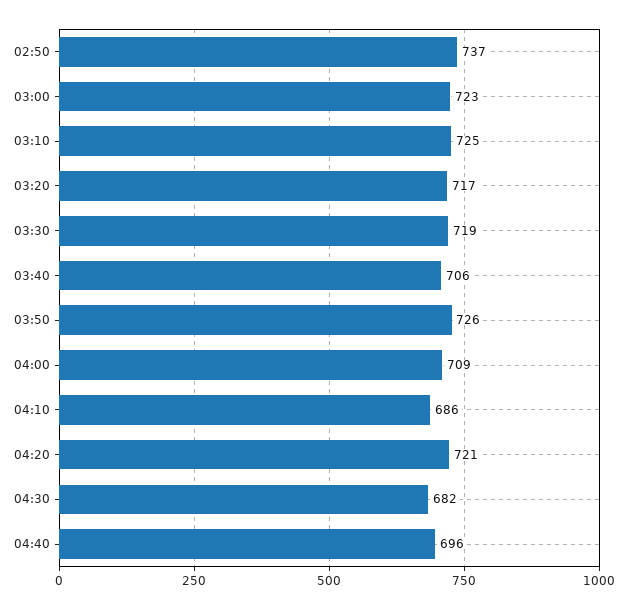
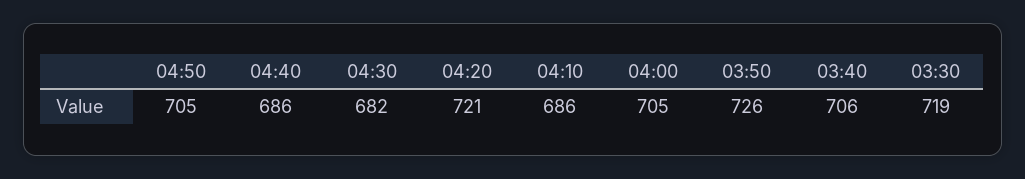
02:50: 737 -> none
03:00: 723 -> none
03:10: 725 -> none
03:20: 717 -> none
04:00: 709 -> 705
04:40: 696 -> 686
04:50: none -> 705

